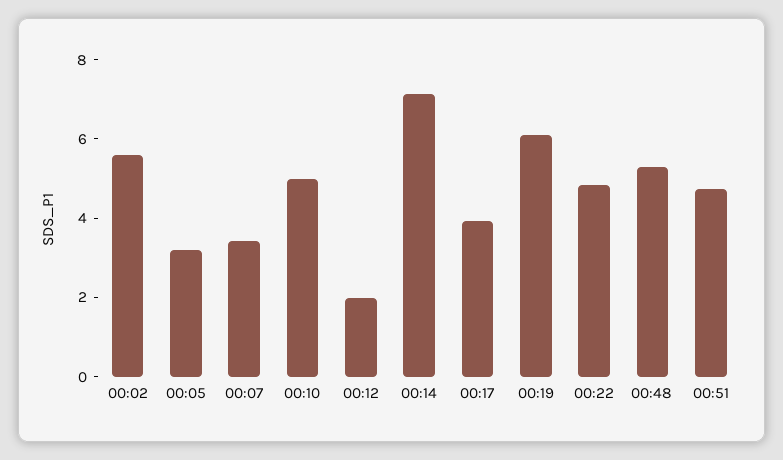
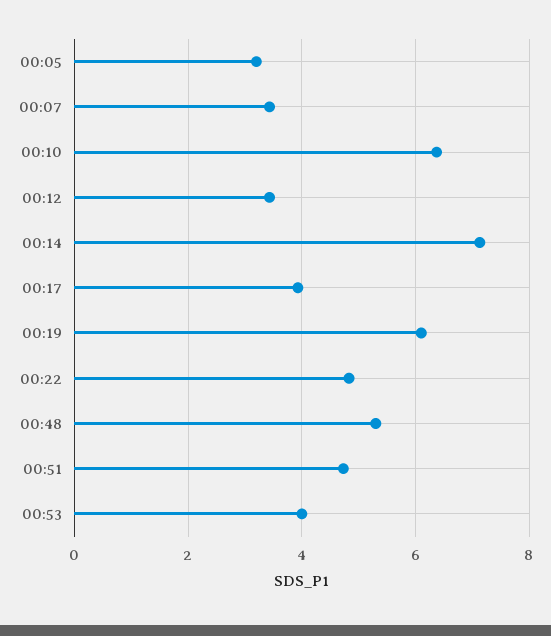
00:02: 5.5 -> none
00:10: 5 -> 6.4
00:12: 2 -> 3.4
00:53: none -> 4

